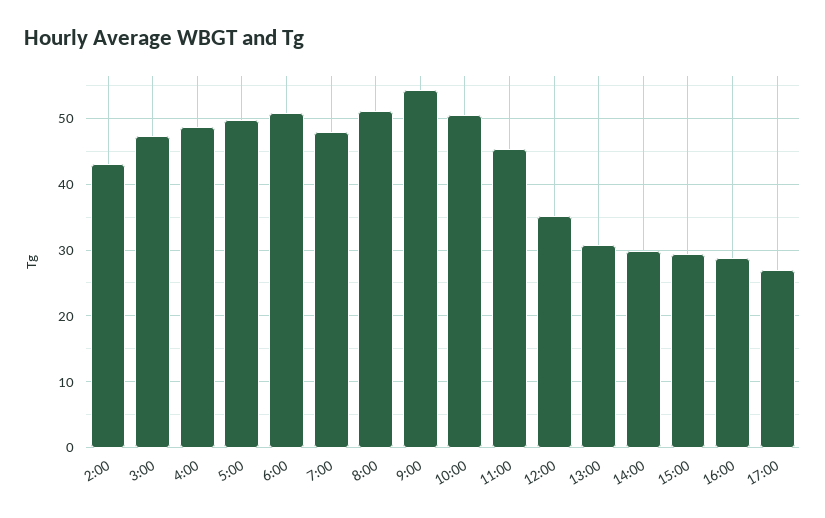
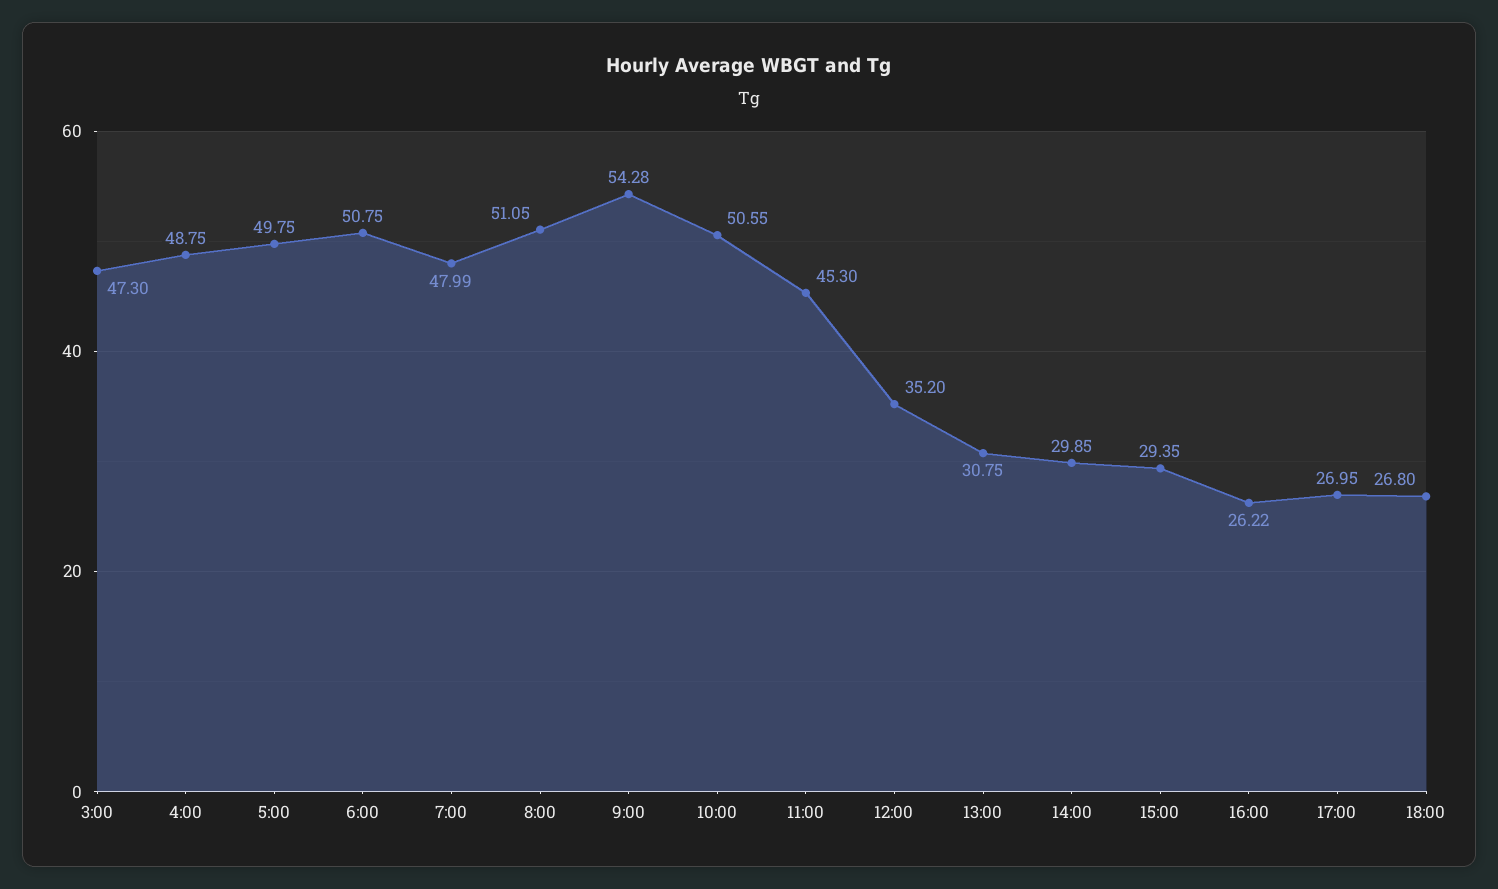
2:00: 43 -> none
16:00: 29 -> 26.22
18:00: none -> 26.8

